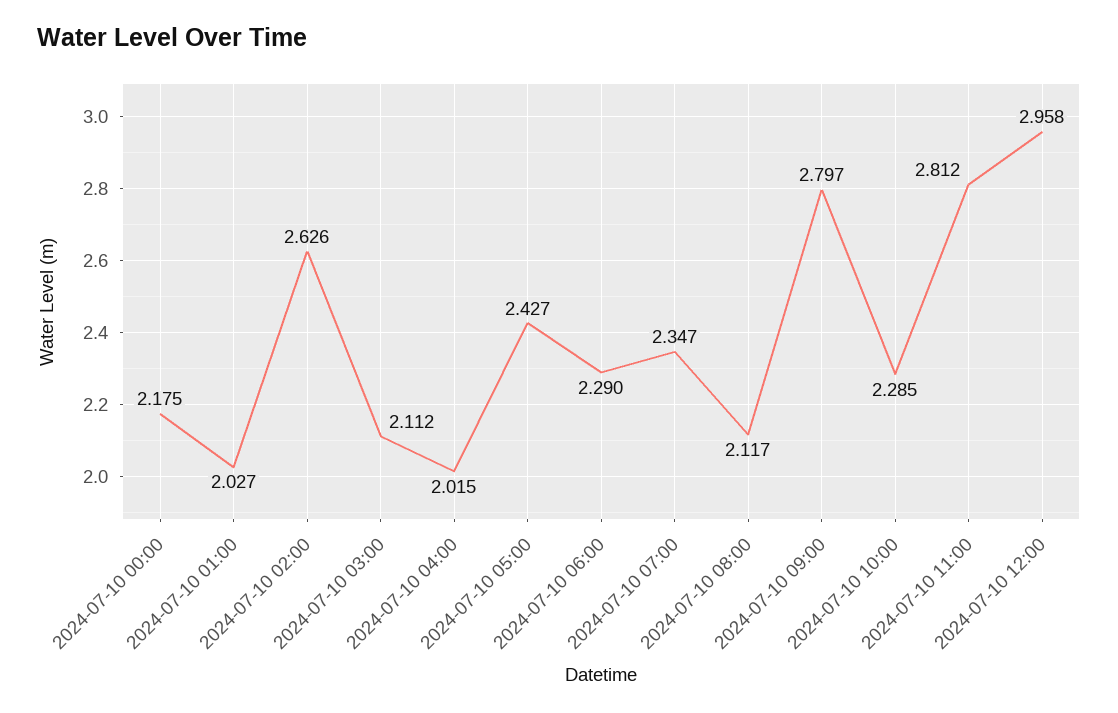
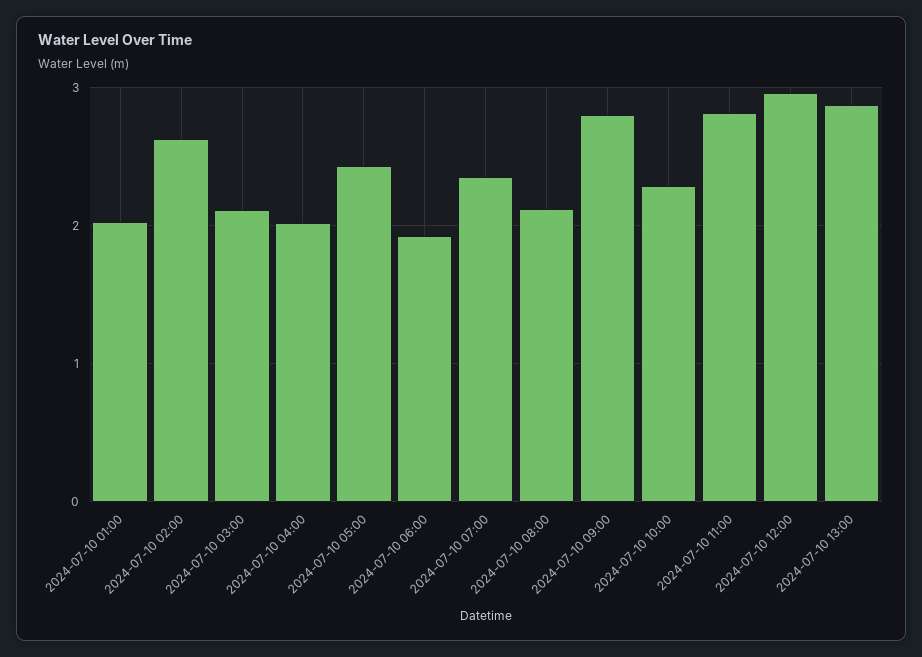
2024-07-10 00:00: 2.175 -> none
2024-07-10 06:00: 2.29 -> 1.9
2024-07-10 13:00: none -> 2.9

